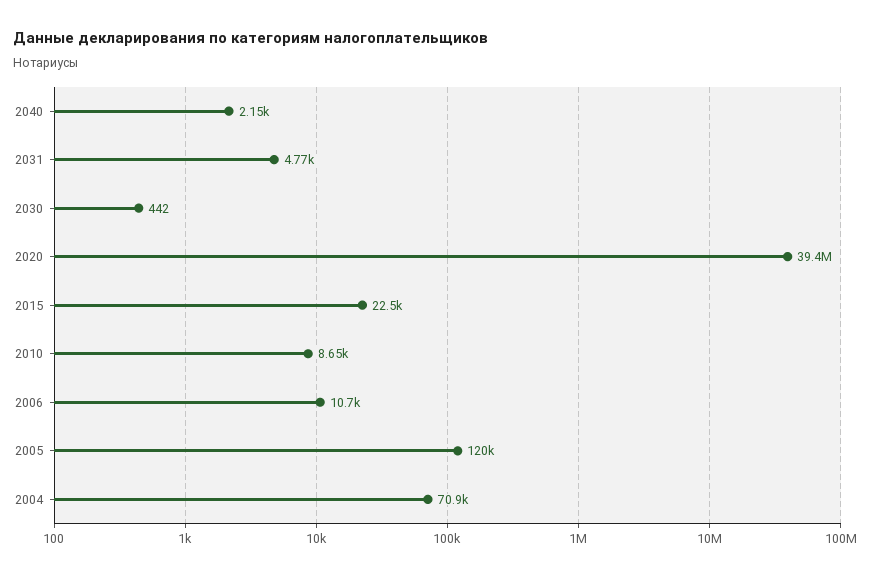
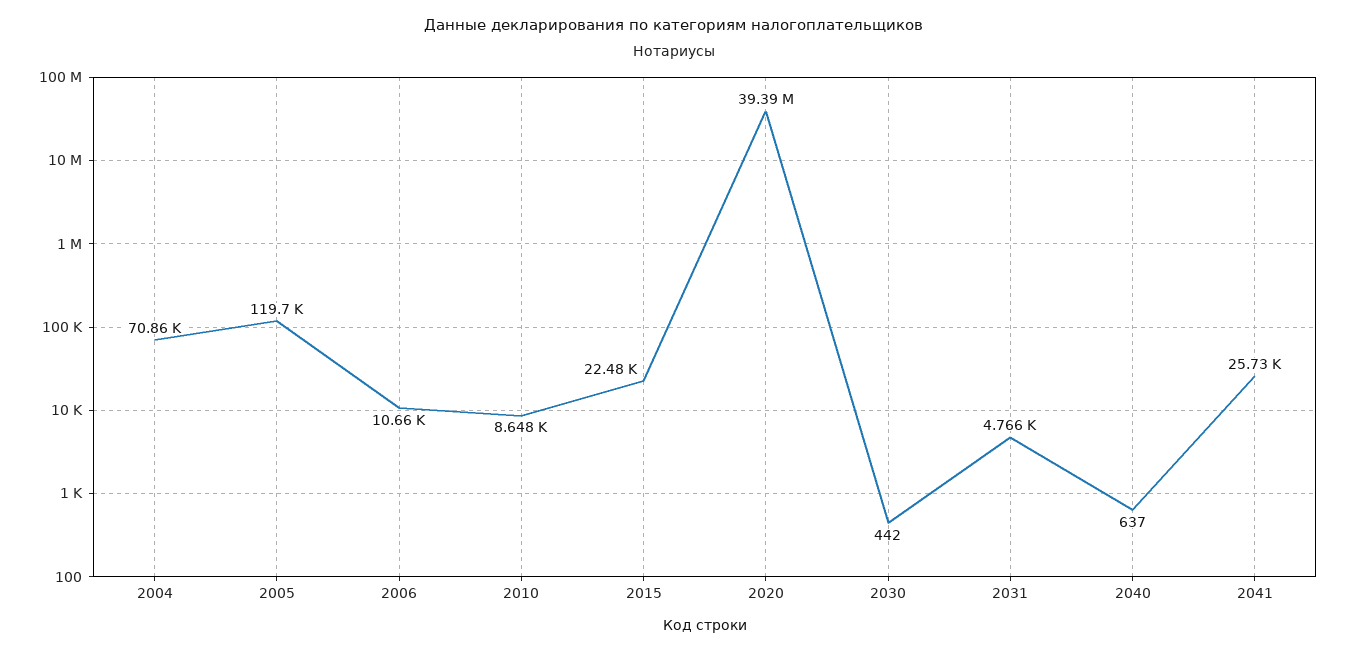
2040: 2150 -> 637
2041: none -> 25730

